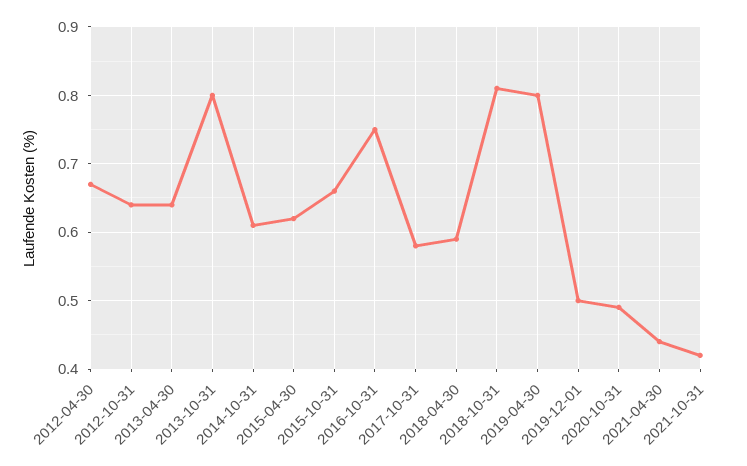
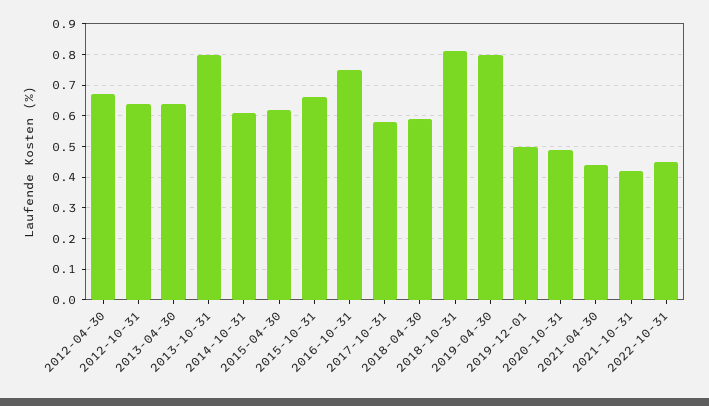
2022-10-31: none -> 0.45

